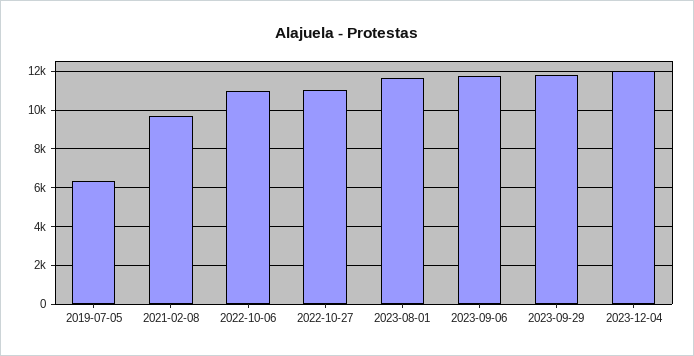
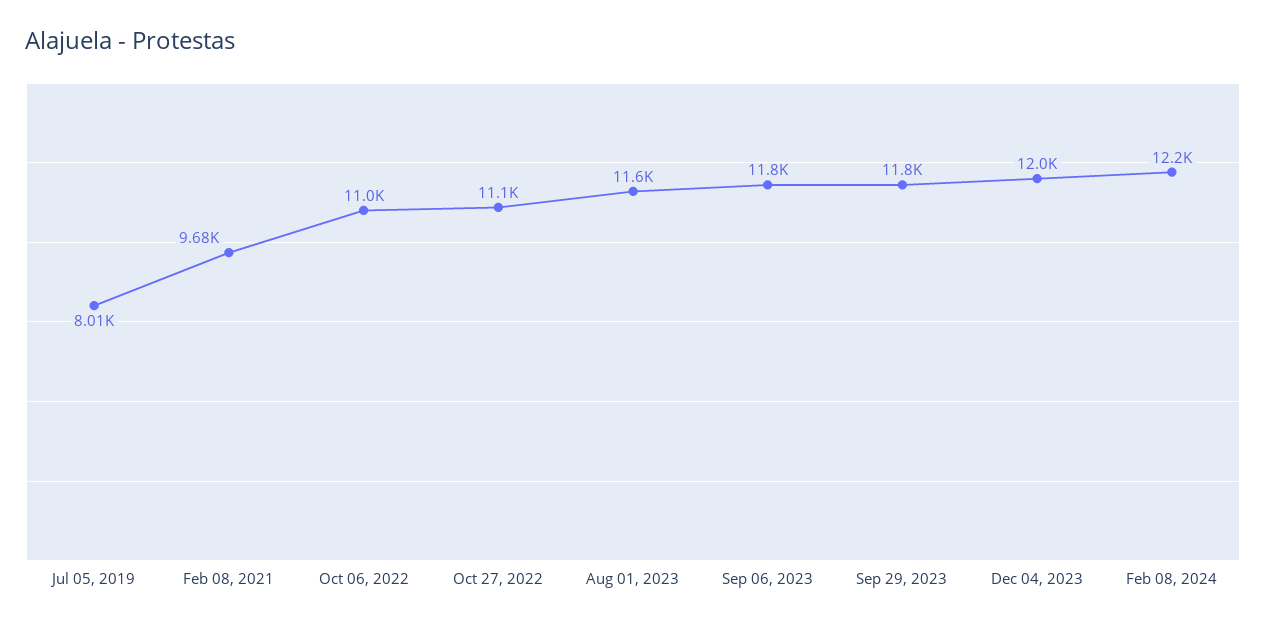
2019-07-05: 6500 -> 8010
Feb 08, 2024: none -> 12200

